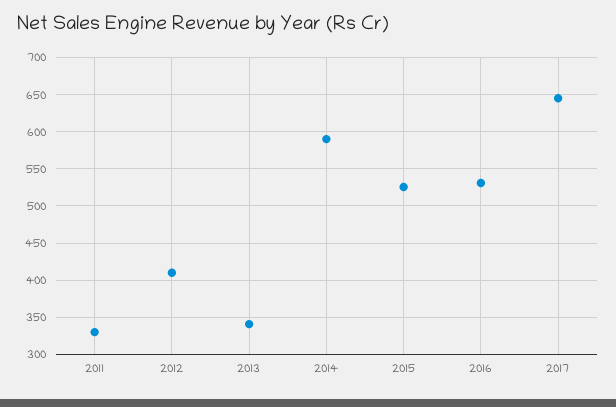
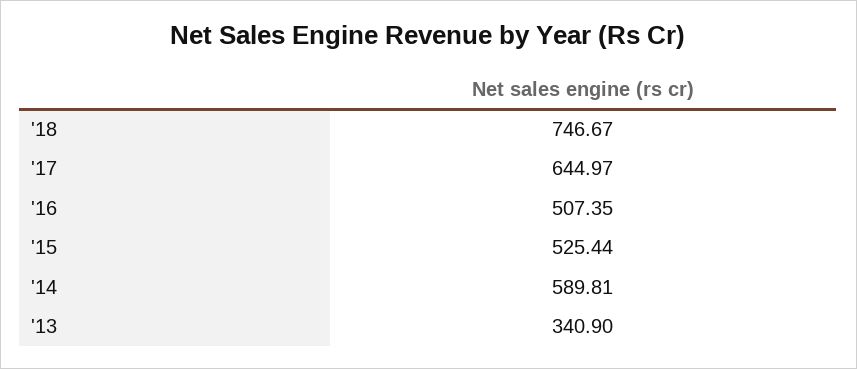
2011: 330 -> none
2012: 410 -> none
2016: 530 -> 507.35
'18: none -> 746.67

